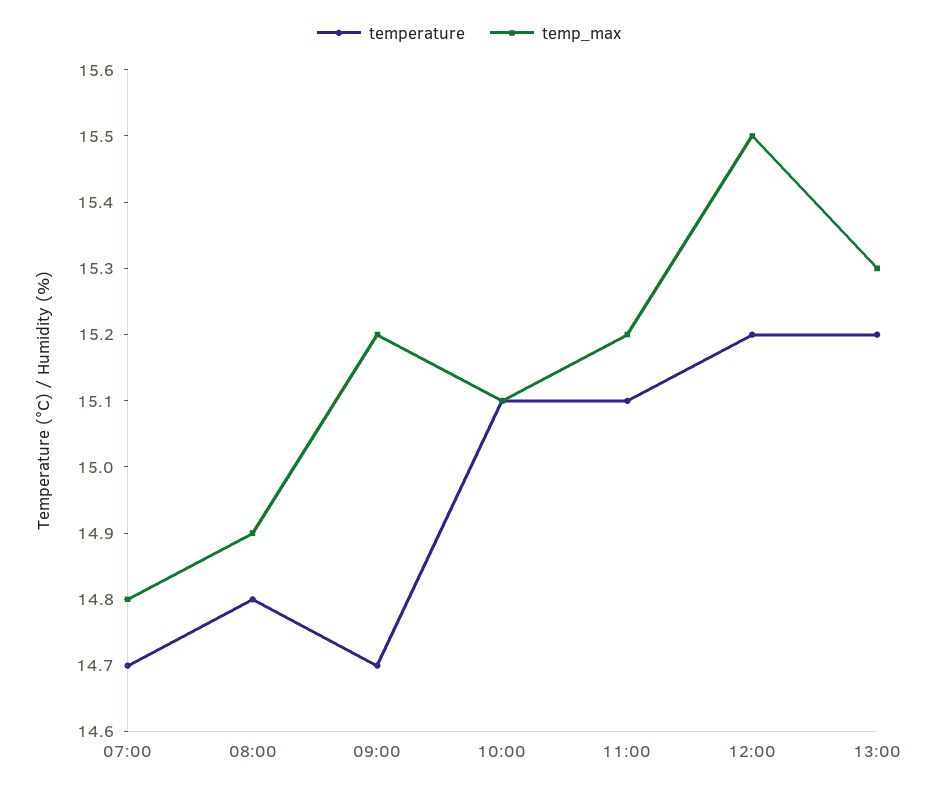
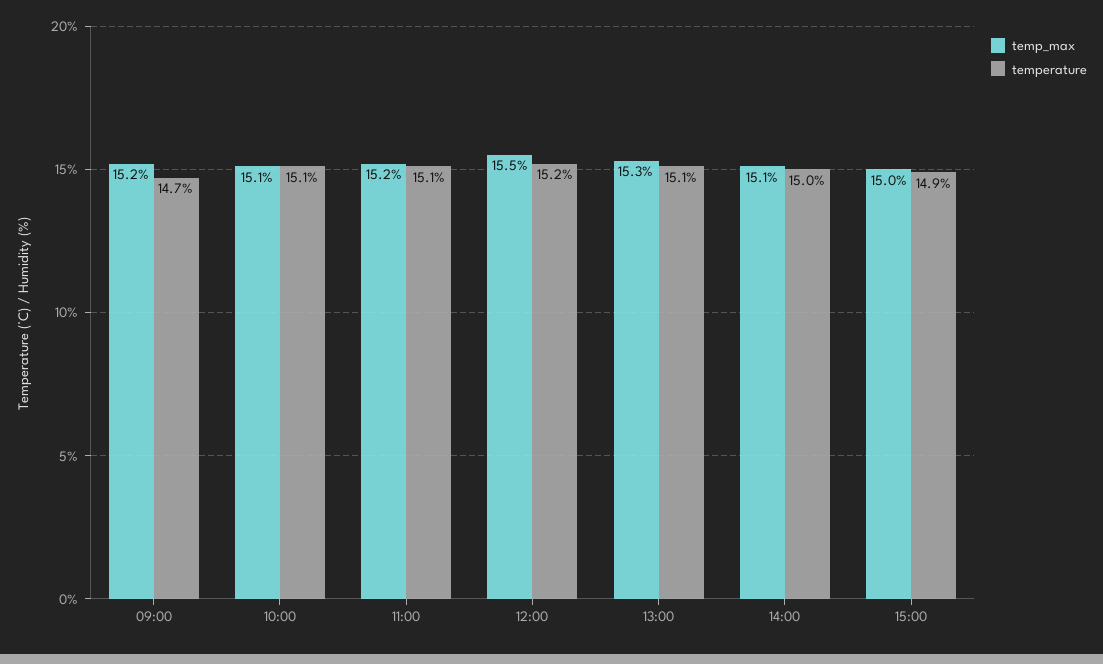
temperature, 07:00: 14.7 -> none
temp_max, 07:00: 14.8 -> none
temperature, 08:00: 14.8 -> none
temp_max, 08:00: 14.9 -> none
temperature, 13:00: 15.2 -> 15.1
temp_max, 14:00: none -> 15.1
temperature, 14:00: none -> 15
temp_max, 15:00: none -> 15
temperature, 15:00: none -> 14.9

